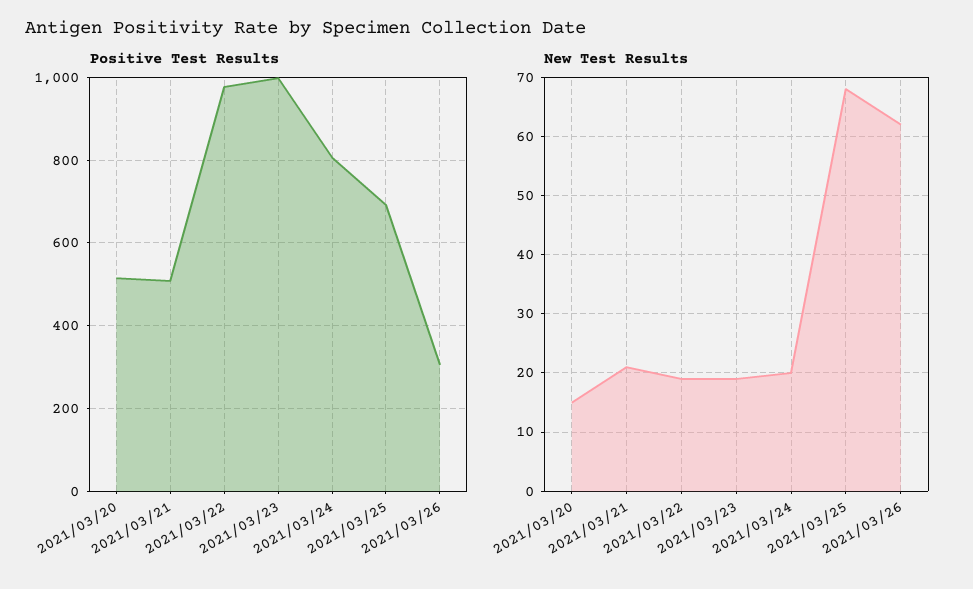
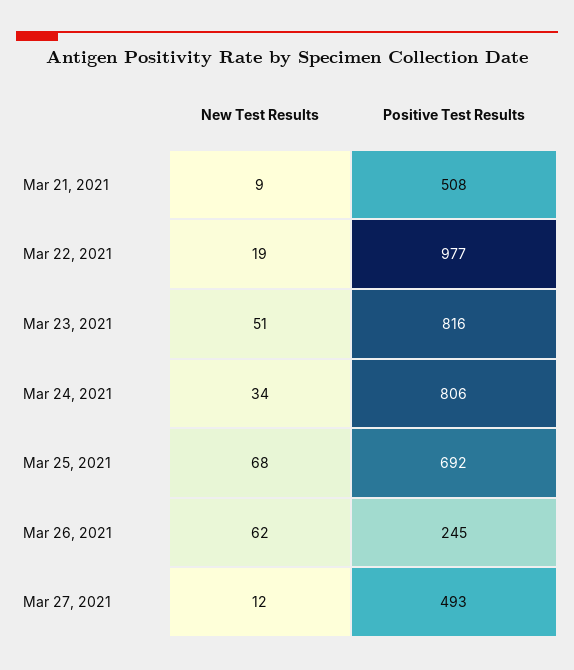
Positive Test Results, 2021/03/20: 520 -> none
Positive Test Results, 2021/03/23: 1000 -> 816
Positive Test Results, 2021/03/26: 300 -> 245
New Test Results, 2021/03/20: 15 -> none
New Test Results, 2021/03/21: 20 -> 9
New Test Results, 2021/03/23: 20 -> 51
New Test Results, 2021/03/24: 20 -> 34
New Test Results, Mar 27, 2021: none -> 12
Positive Test Results, Mar 27, 2021: none -> 493

